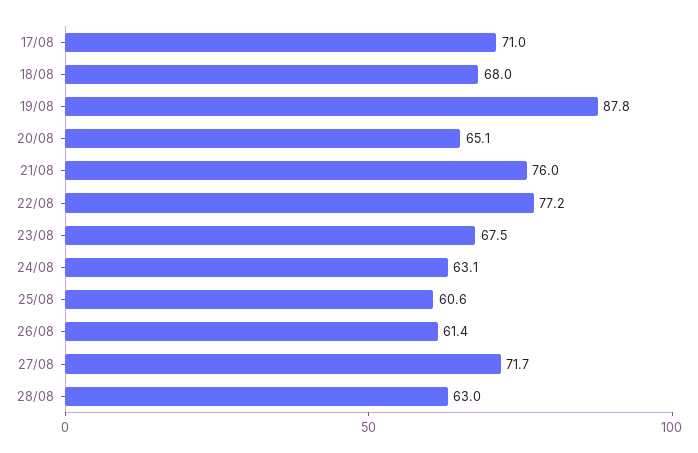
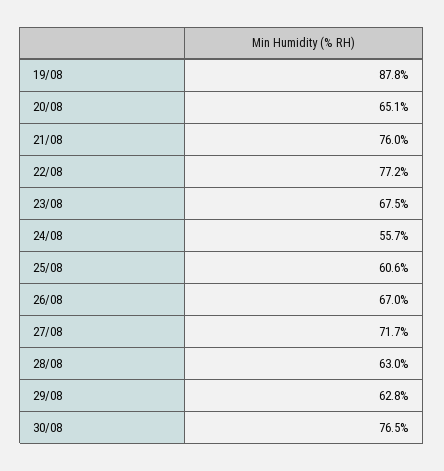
17/08: 71 -> none
18/08: 68 -> none
24/08: 63.1 -> 55.7
26/08: 61.4 -> 67
29/08: none -> 62.8
30/08: none -> 76.5

